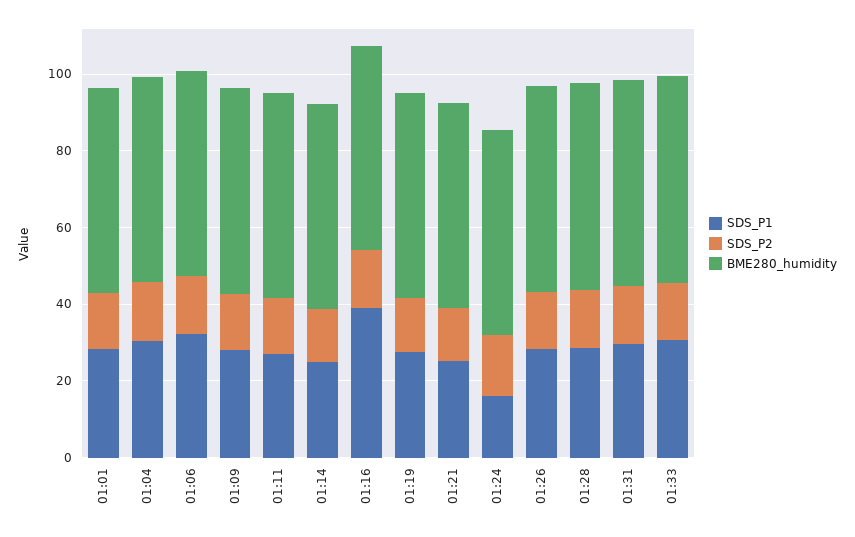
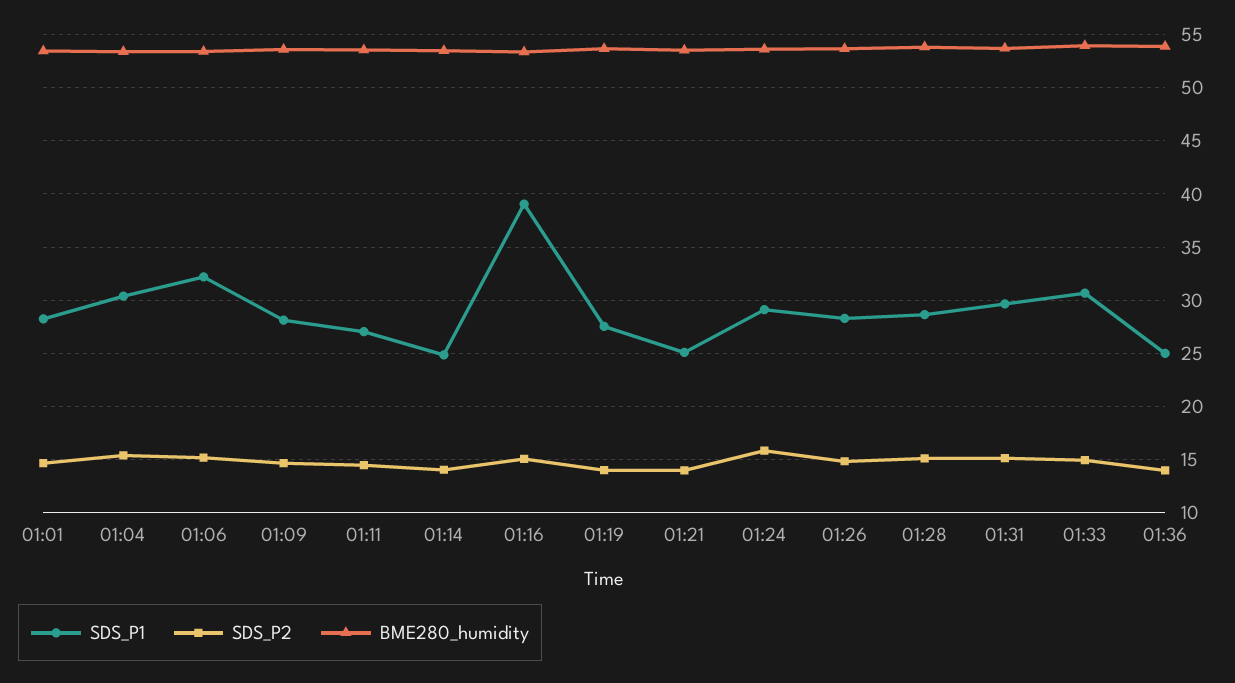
SDS_P1, 01:24: 15 -> 29
SDS_P1, 01:36: none -> 25
SDS_P2, 01:36: none -> 14
BME280_humidity, 01:36: none -> 54

